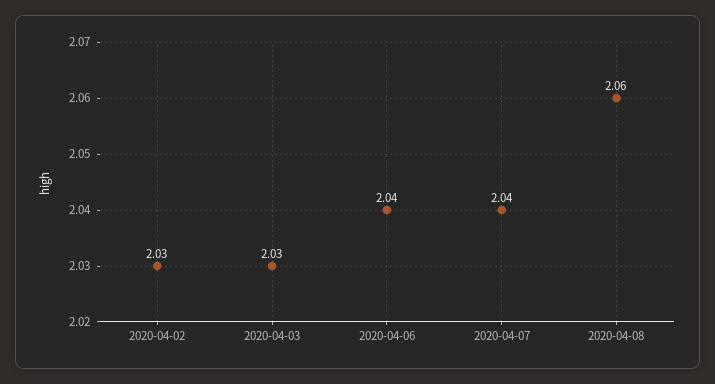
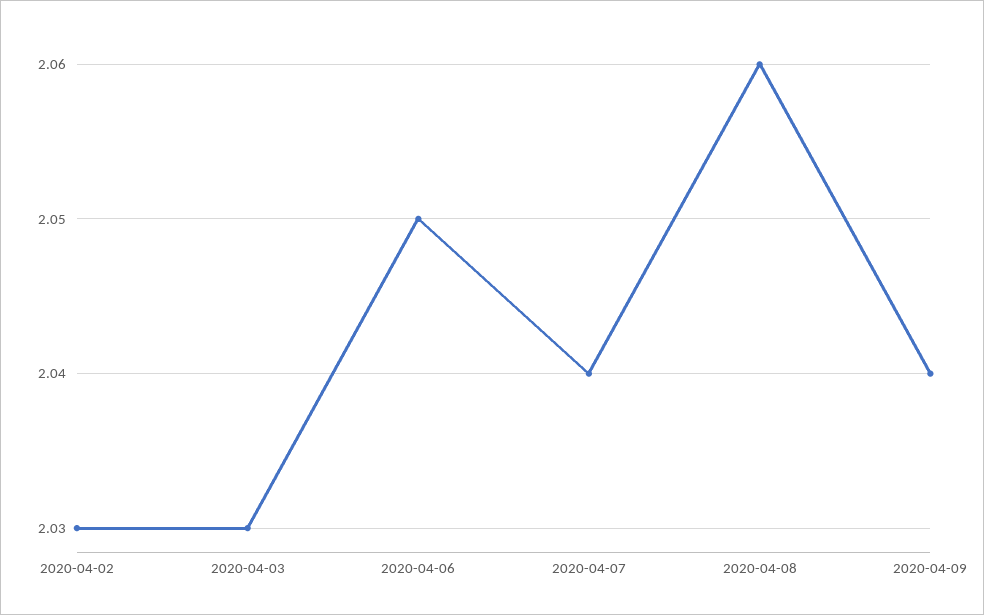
2020-04-06: 2.04 -> 2.05
2020-04-09: none -> 2.04

